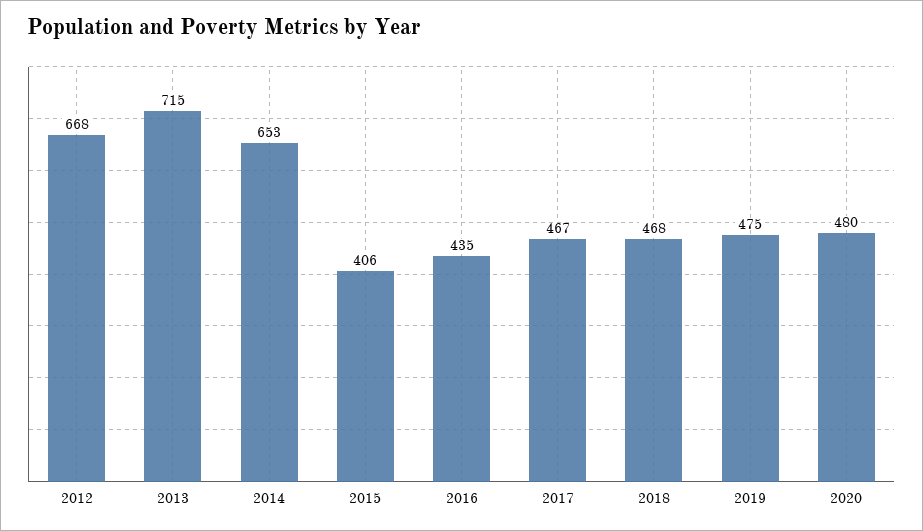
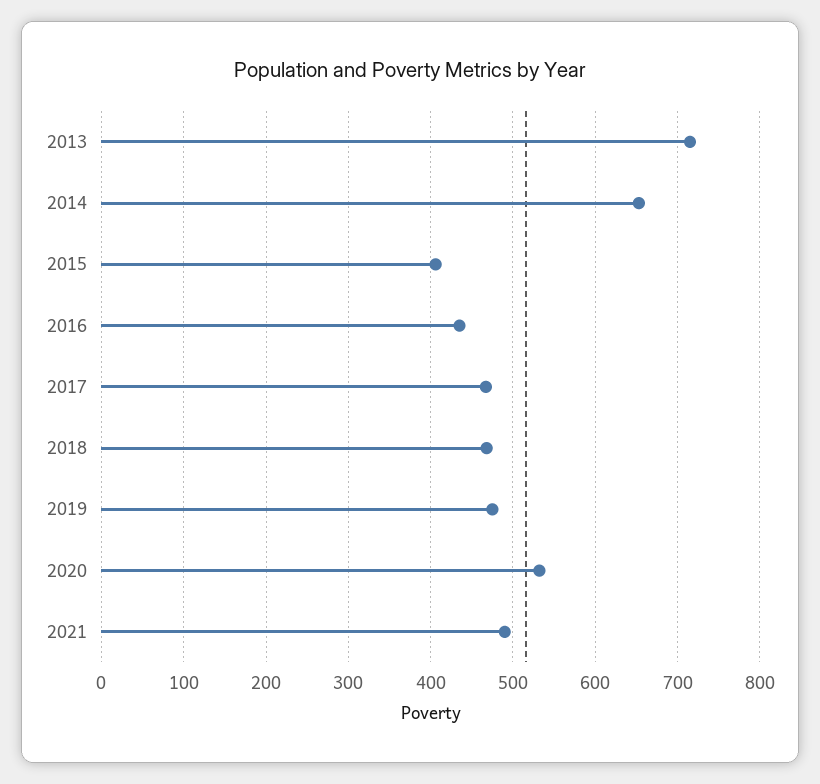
2012: 668 -> none
2020: 480 -> 530
2021: none -> 490

